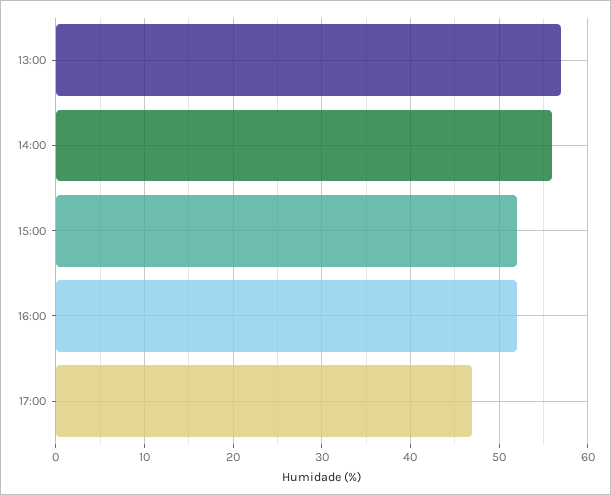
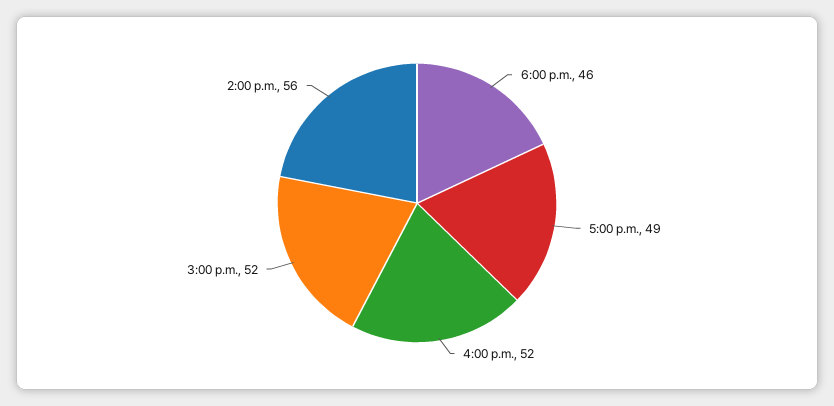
13:00: 57 -> none
17:00: 47 -> 49
6:00 p.m.: none -> 46

